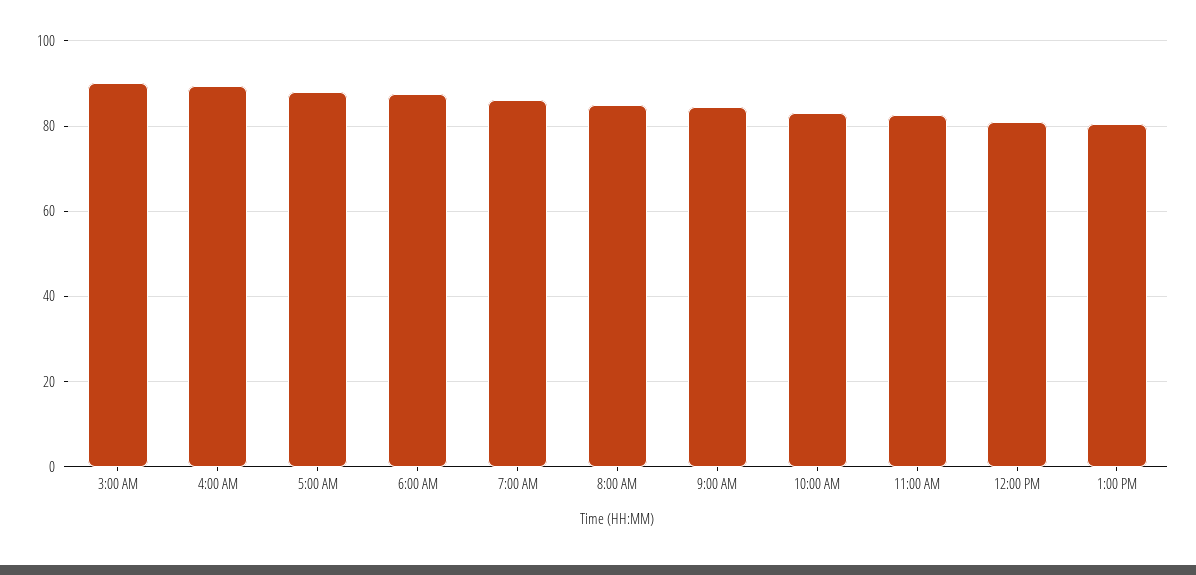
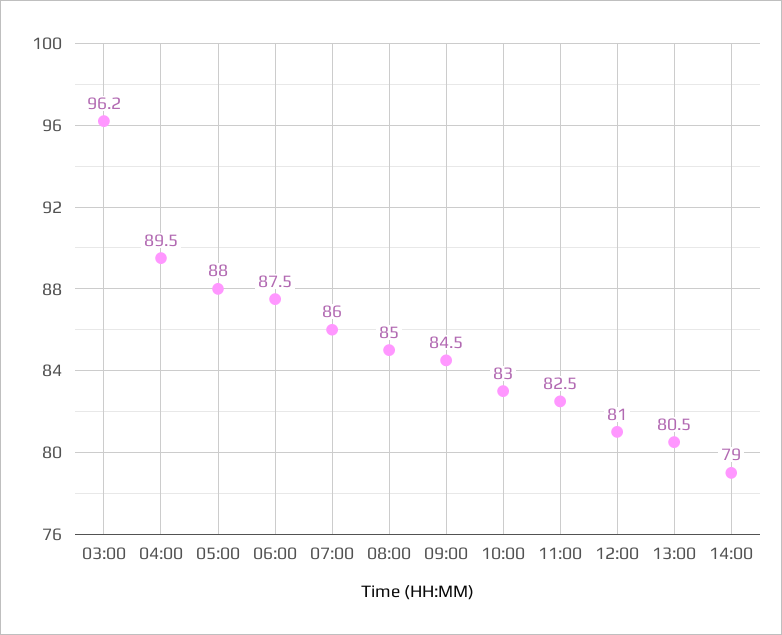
3:00 AM: 90 -> 96.2
14:00: none -> 79

